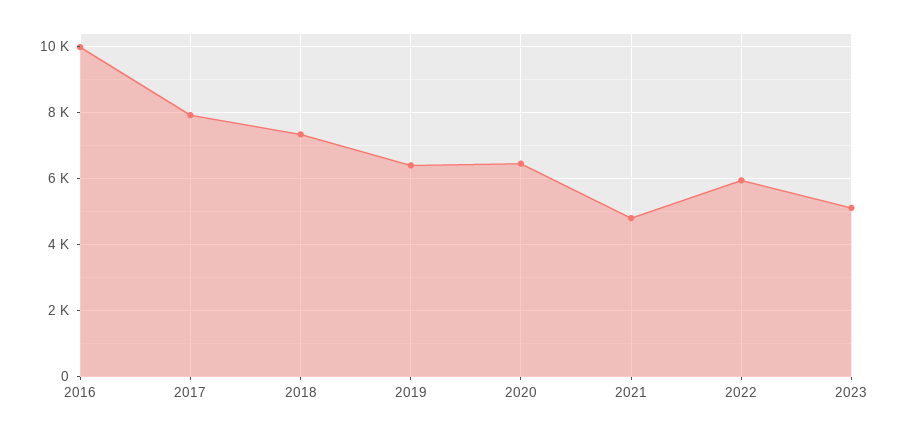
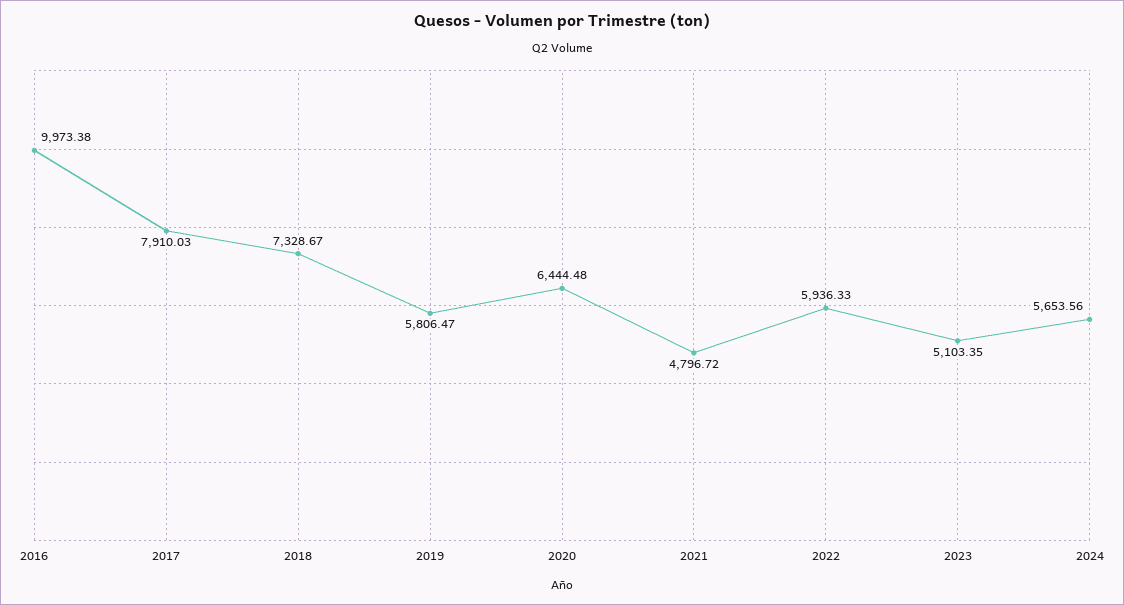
2019: 6400 -> 5806.47
2024: none -> 5653.56

